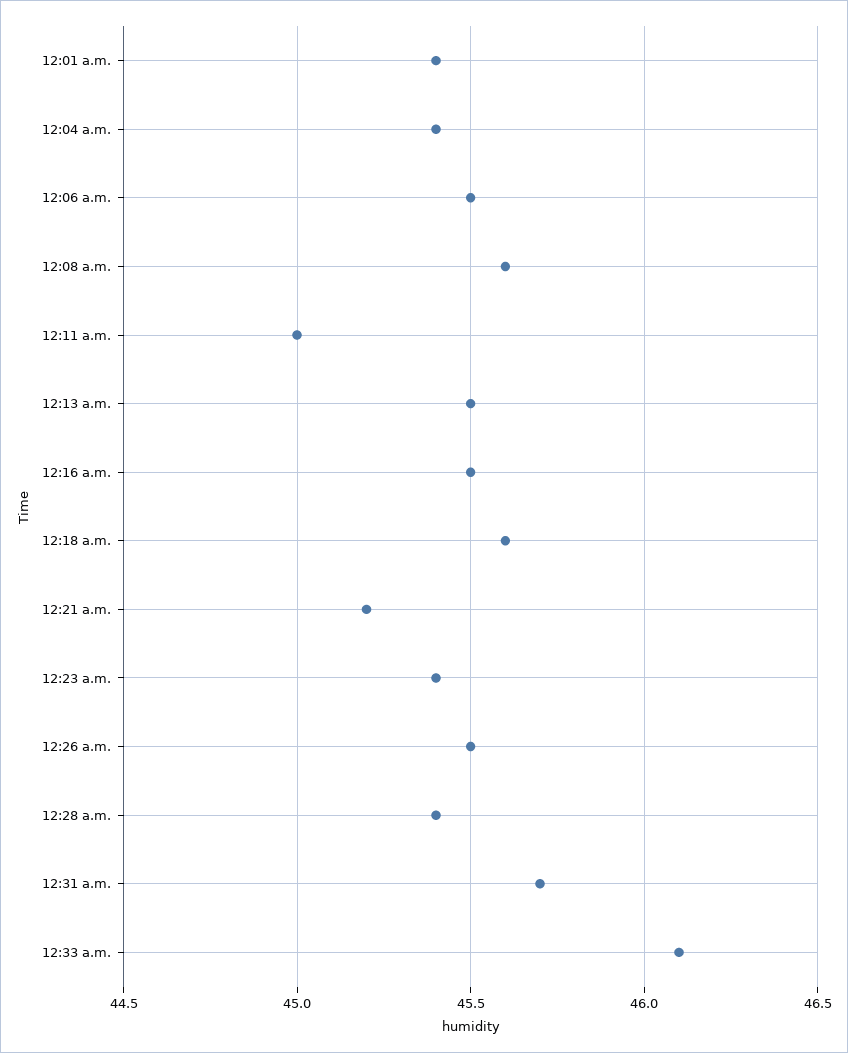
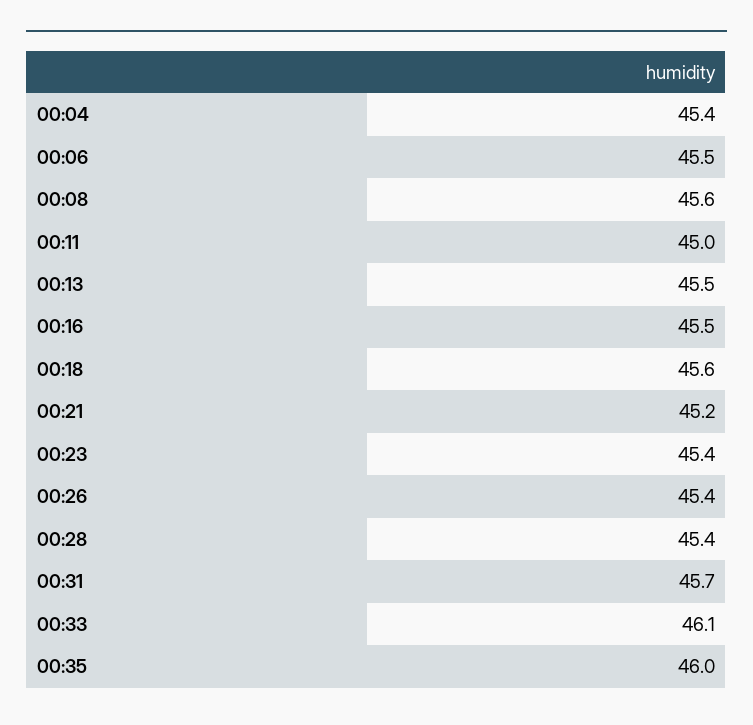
12:01 a.m.: 45.4 -> none
12:26 a.m.: 45.5 -> 45.4
00:35: none -> 46

